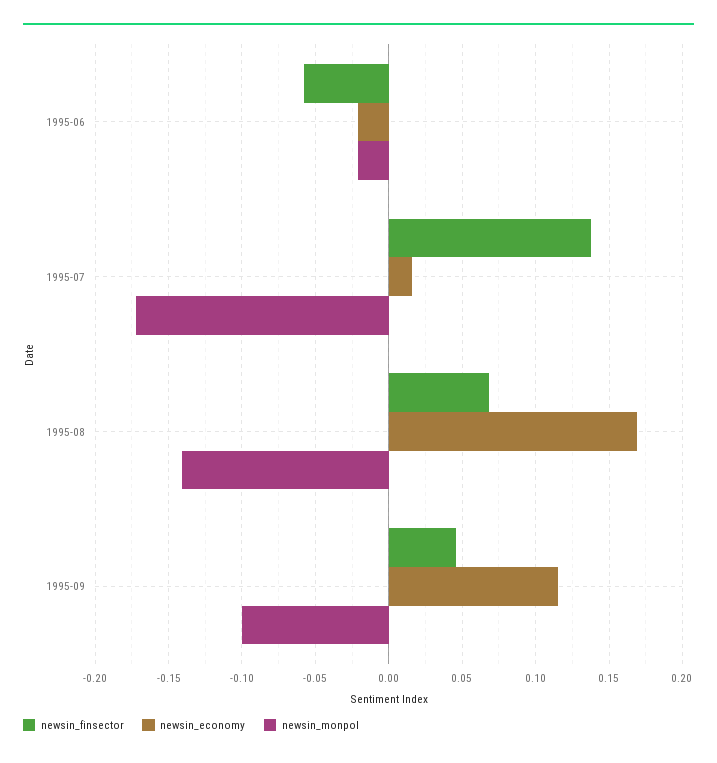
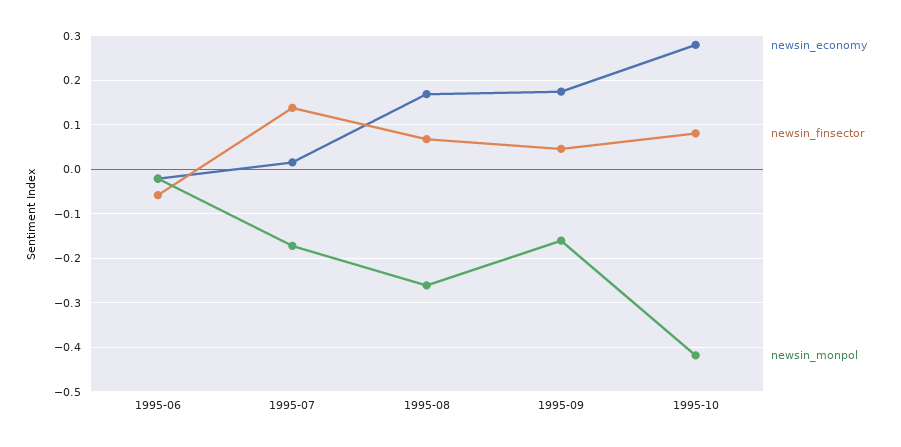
newsin_monpol, 1995-08: -0.14 -> -0.26
newsin_economy, 1995-09: 0.115 -> 0.18
newsin_monpol, 1995-09: -0.1 -> -0.16
newsin_economy, 1995-10: none -> 0.28
newsin_finsector, 1995-10: none -> 0.08
newsin_monpol, 1995-10: none -> -0.42

